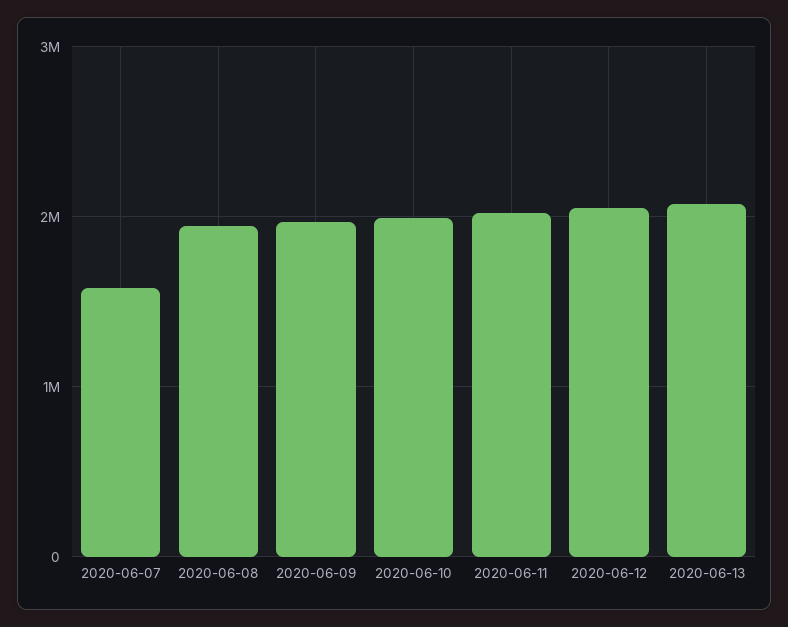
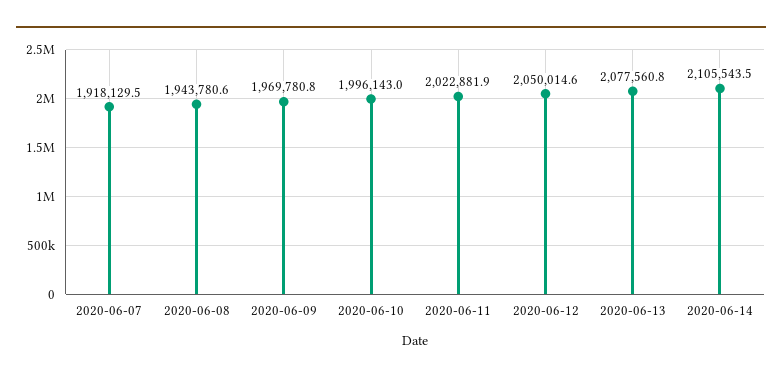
2020-06-07: 1600000 -> 1918129.5
2020-06-14: none -> 2105543.5

